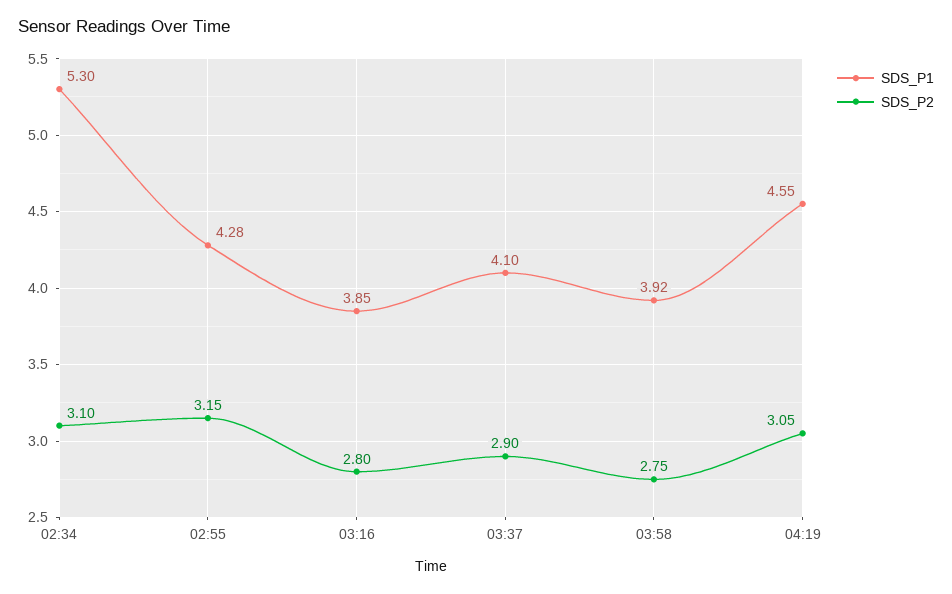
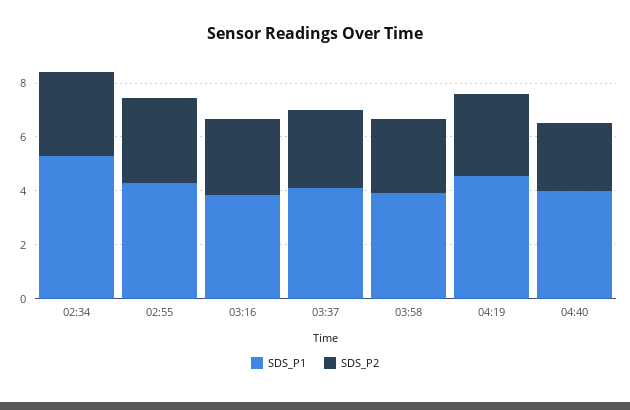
SDS_P1, 04:40: none -> 4
SDS_P2, 04:40: none -> 2.5

